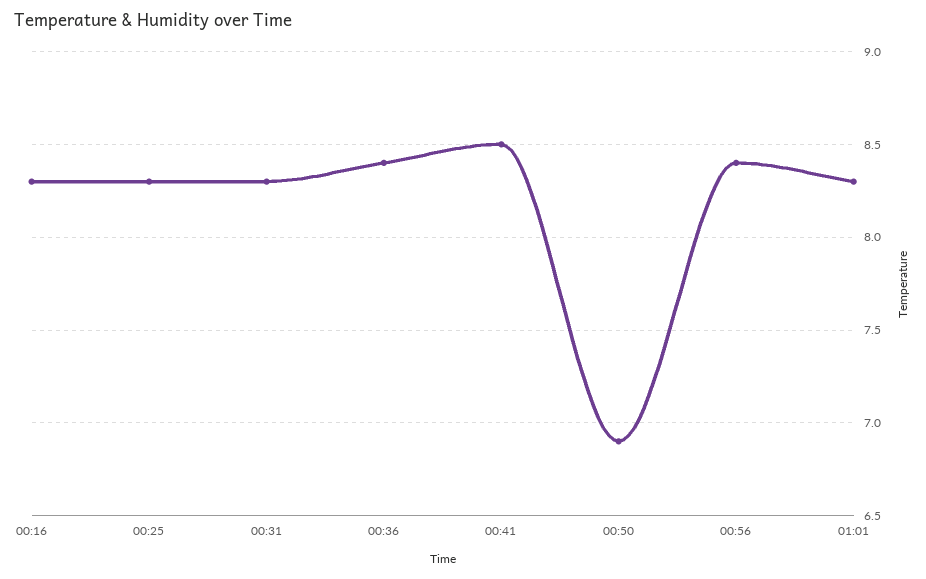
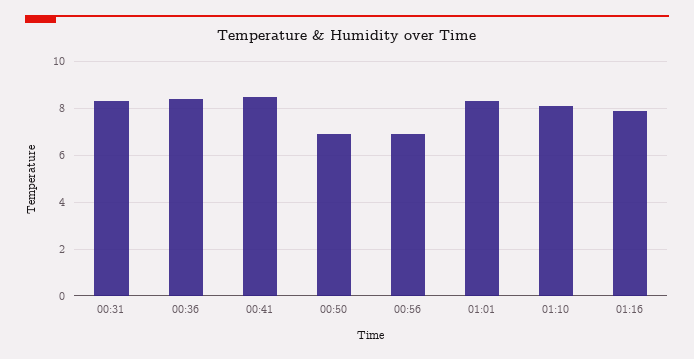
00:16: 8.3 -> none
00:25: 8.3 -> none
00:56: 8.4 -> 7
01:10: none -> 8
01:16: none -> 8

